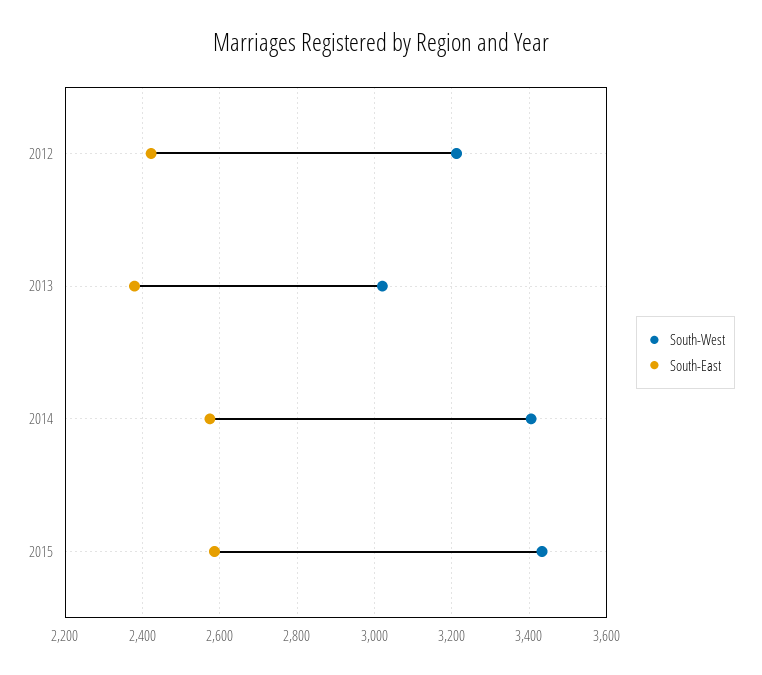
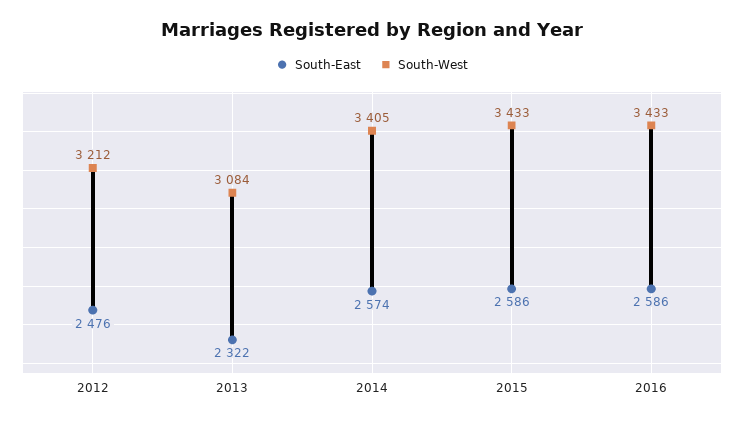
South-East, 2012: 2420 -> 2476
South-West, 2013: 3020 -> 3084
South-East, 2013: 2380 -> 2322
South-East, 2016: none -> 2586
South-West, 2016: none -> 3433

